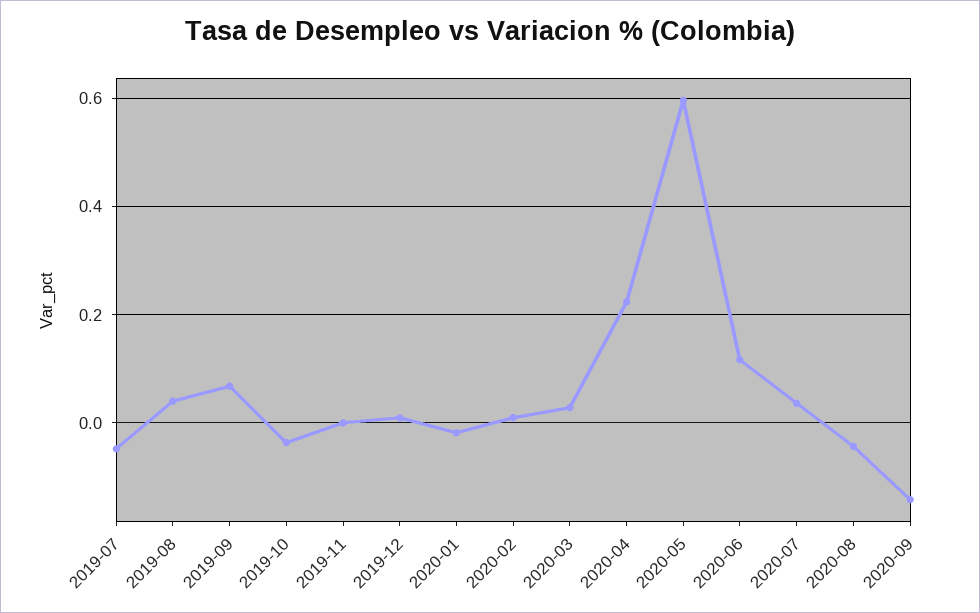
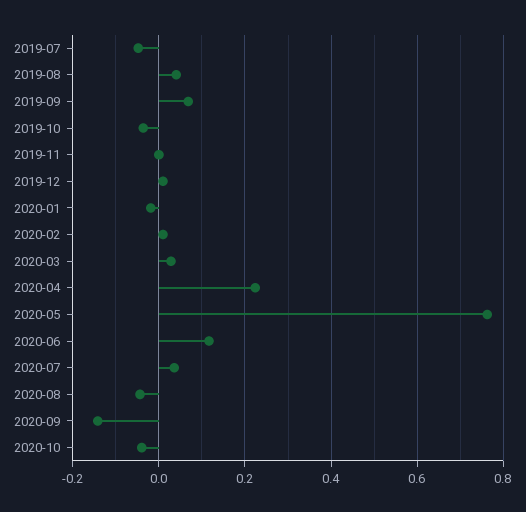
2020-05: 0.6 -> 0.76
2020-10: none -> -0.04

